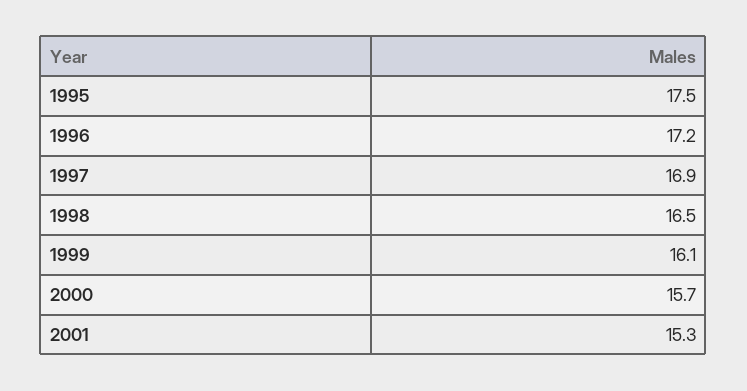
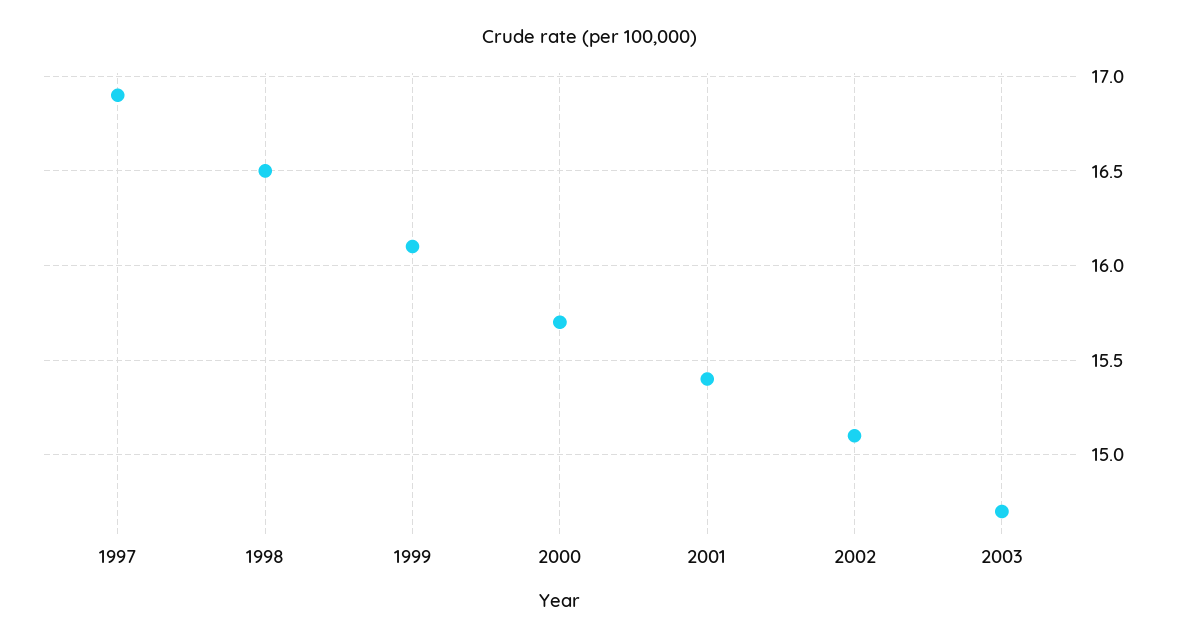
1995: 17.5 -> none
1996: 17.2 -> none
2001: 15.3 -> 15.4
2002: none -> 15.1
2003: none -> 14.7

